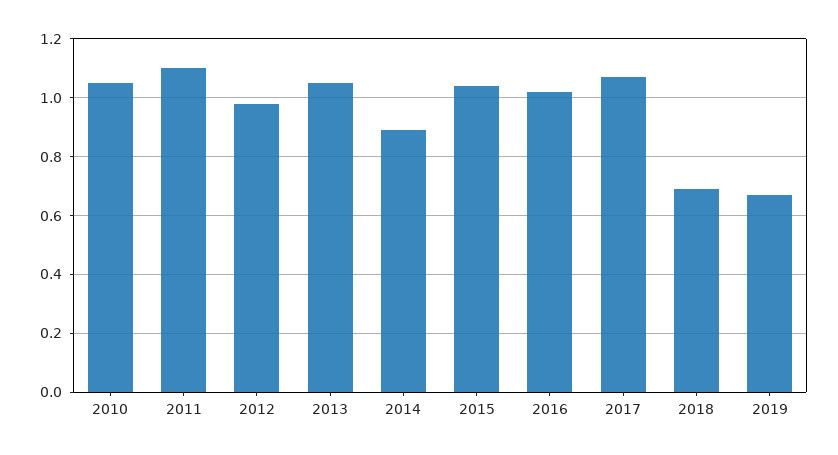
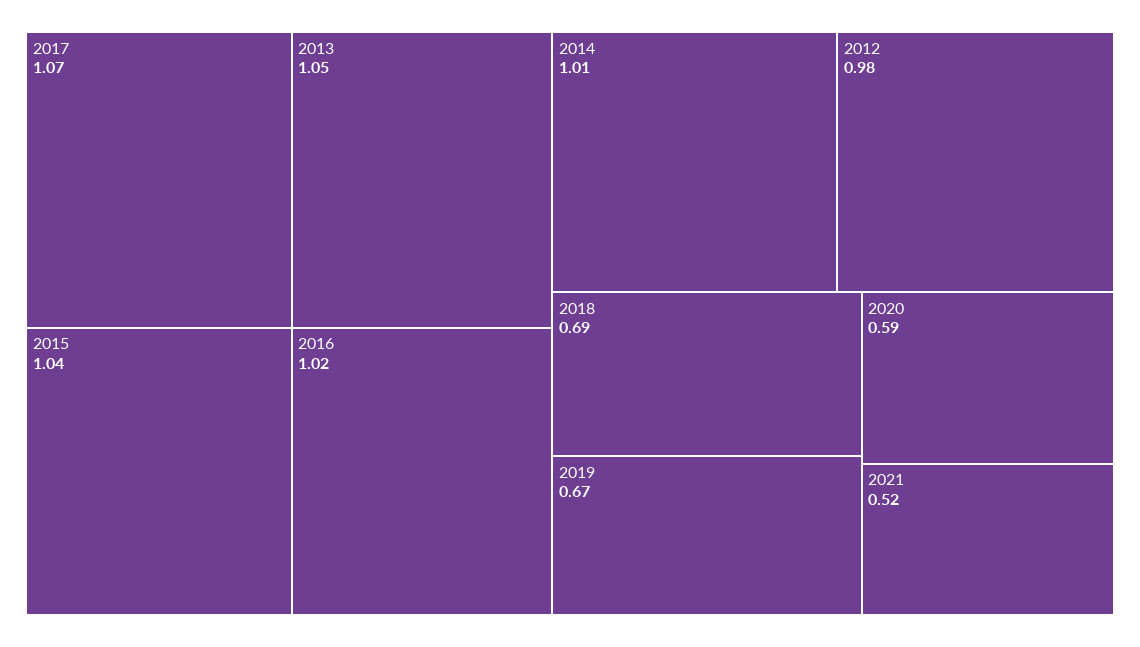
2010: 1.05 -> none
2011: 1.1 -> none
2014: 0.9 -> 1.01
2020: none -> 0.59
2021: none -> 0.52

